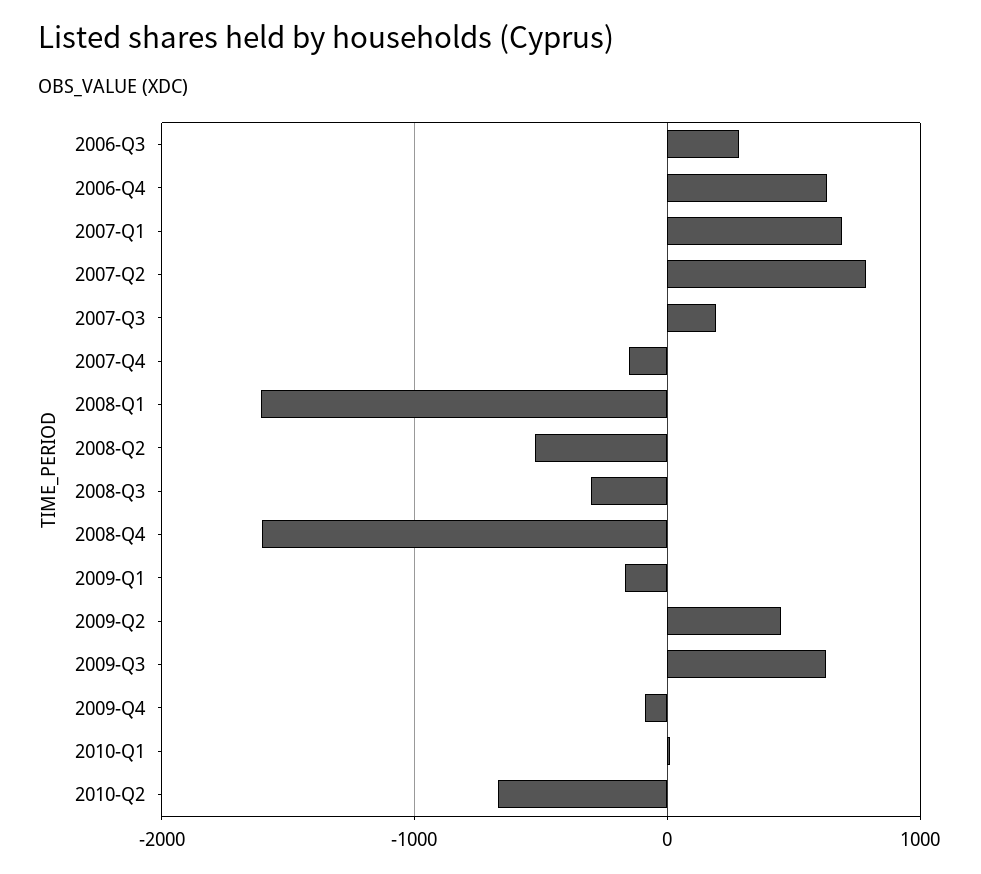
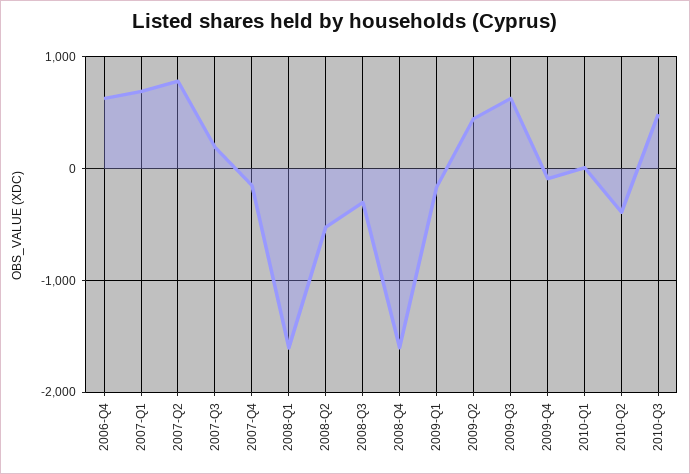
2006-Q3: 300 -> none
2010-Q2: -700 -> -400
2010-Q3: none -> 500

